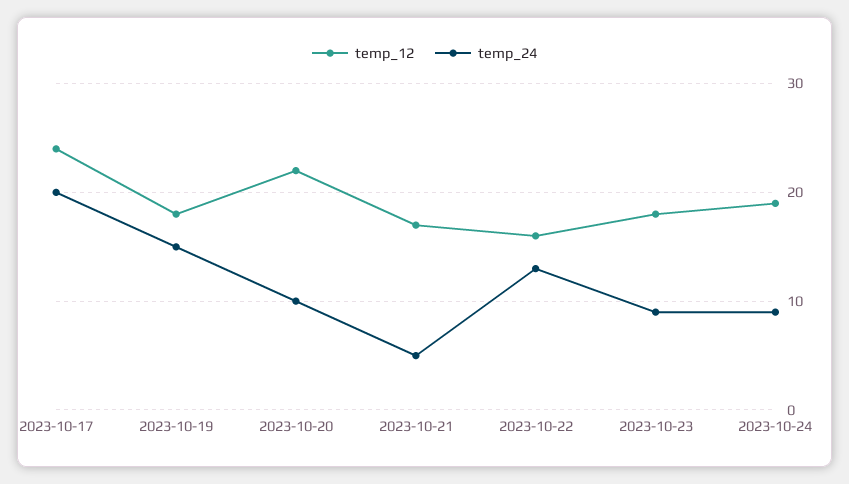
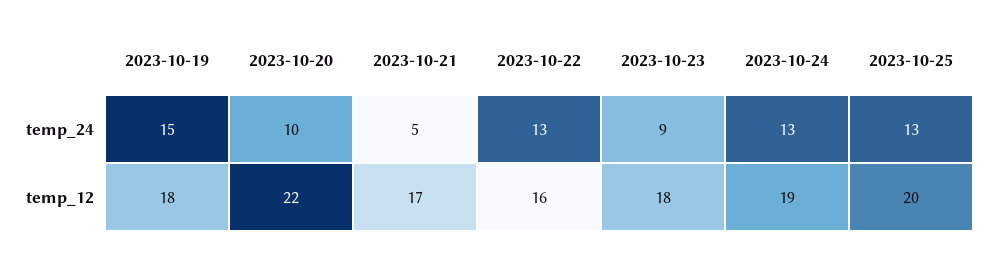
temp_12, 2023-10-17: 24 -> none
temp_24, 2023-10-17: 20 -> none
temp_24, 2023-10-24: 9 -> 13
temp_24, 2023-10-25: none -> 13
temp_12, 2023-10-25: none -> 20

